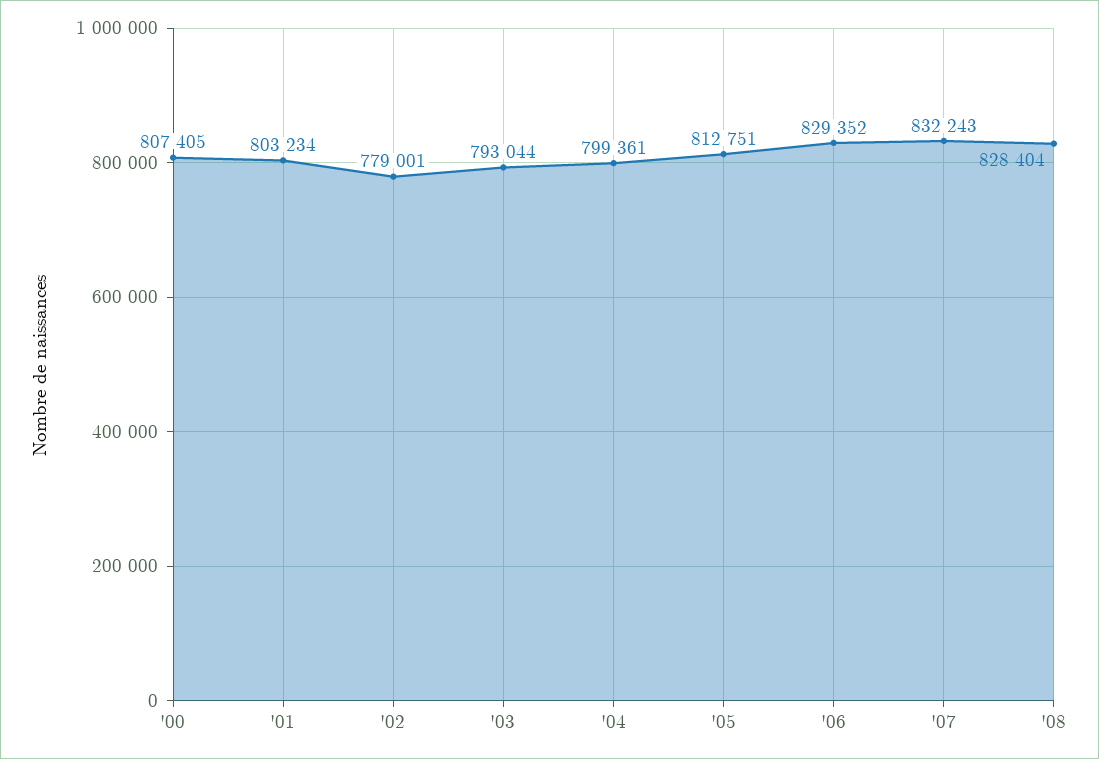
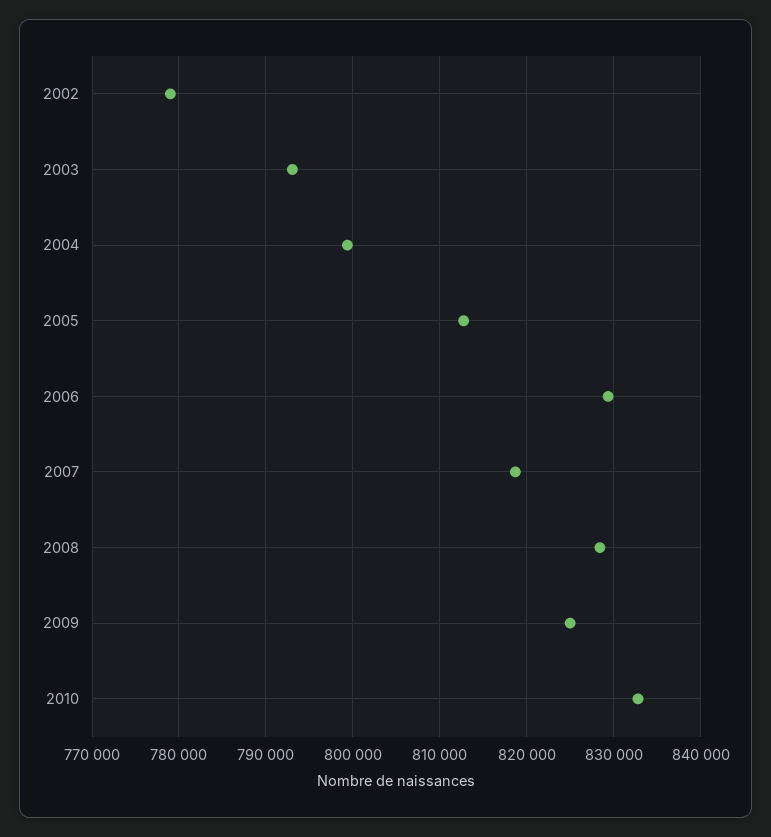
'00: 807405 -> none
'01: 803234 -> none
'07: 832243 -> 819000
2009: none -> 825000
2010: none -> 833000

